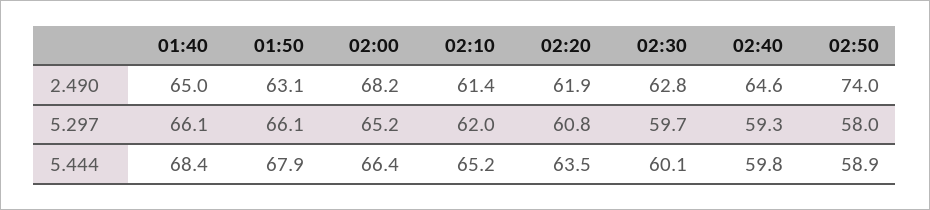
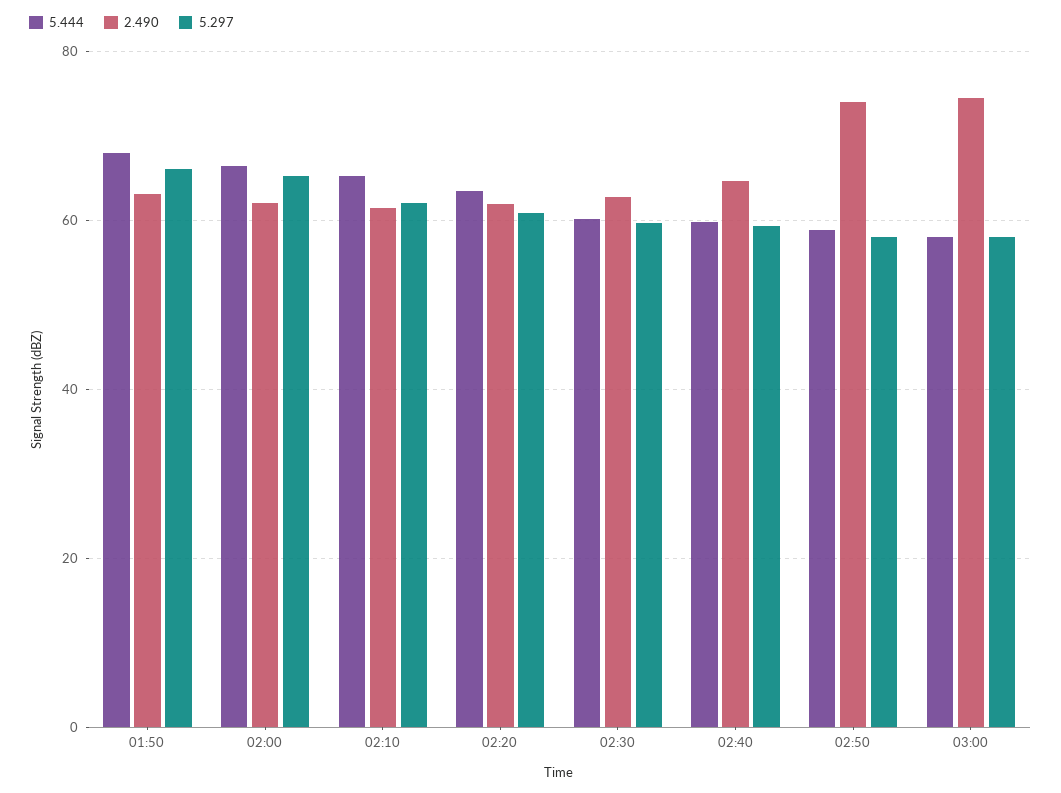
2.490, 01:40: 65 -> none
2.490, 02:00: 68.2 -> 62
5.297, 01:40: 66.1 -> none
5.444, 01:40: 68.4 -> none
5.444, 03:00: none -> 58
2.490, 03:00: none -> 74
5.297, 03:00: none -> 58

